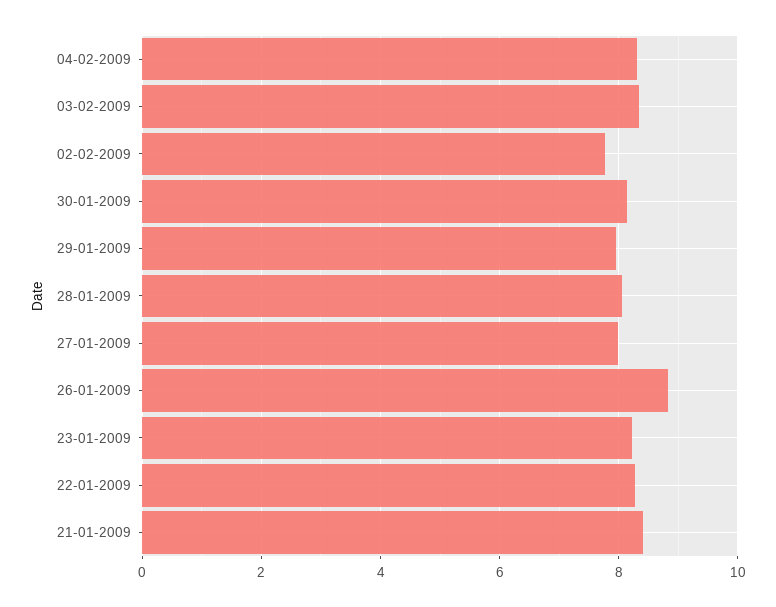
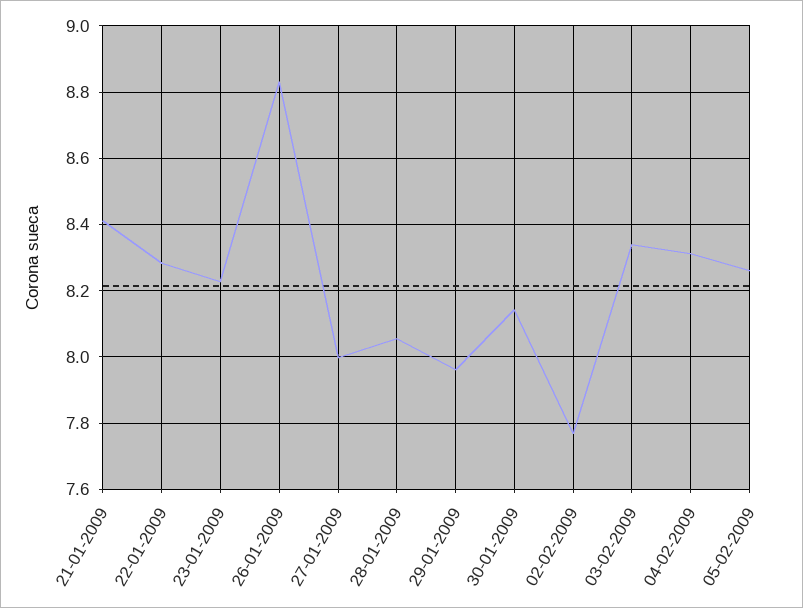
05-02-2009: none -> 8.26

